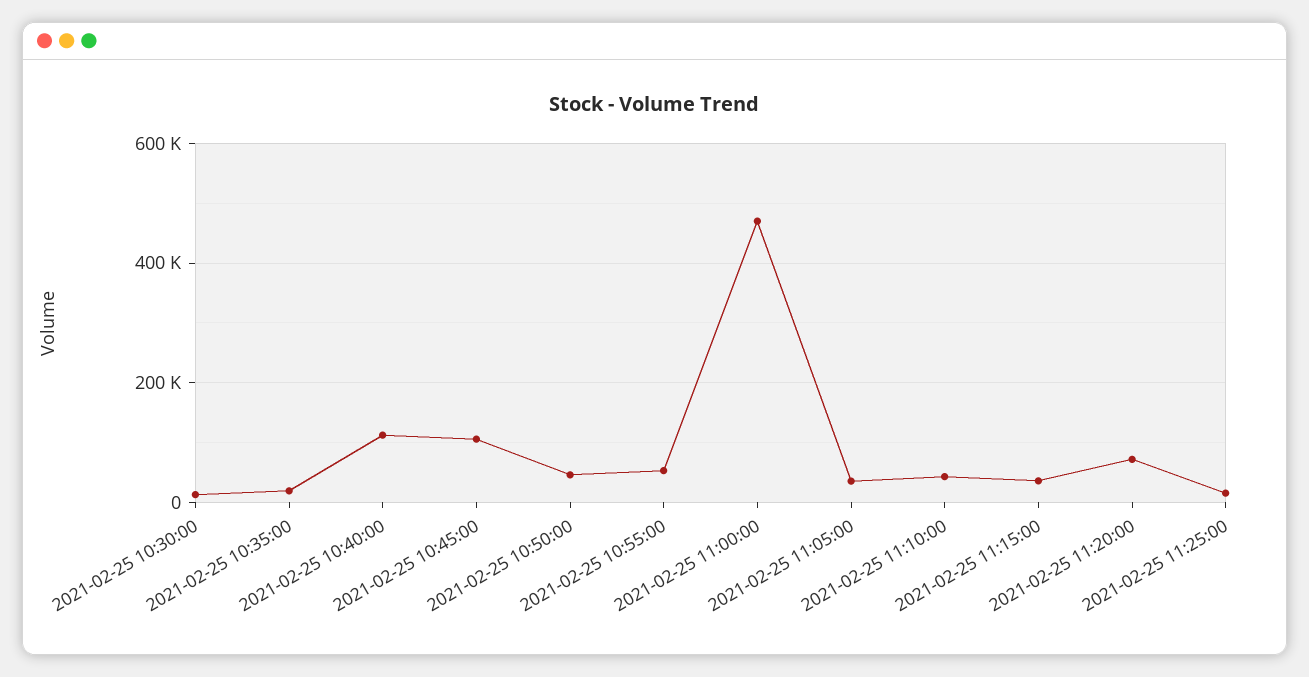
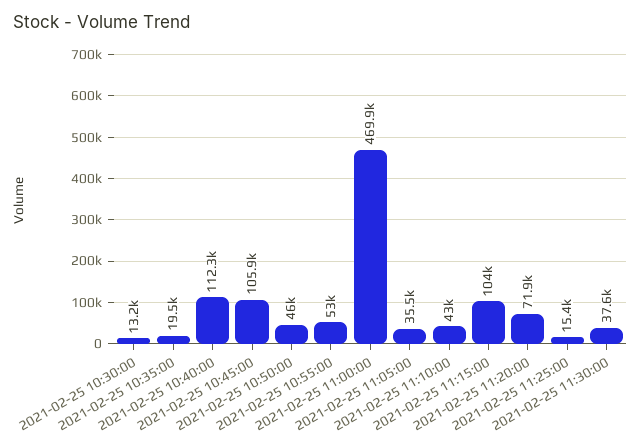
2021-02-25 11:15:00: 40000 -> 104000
2021-02-25 11:30:00: none -> 37600

